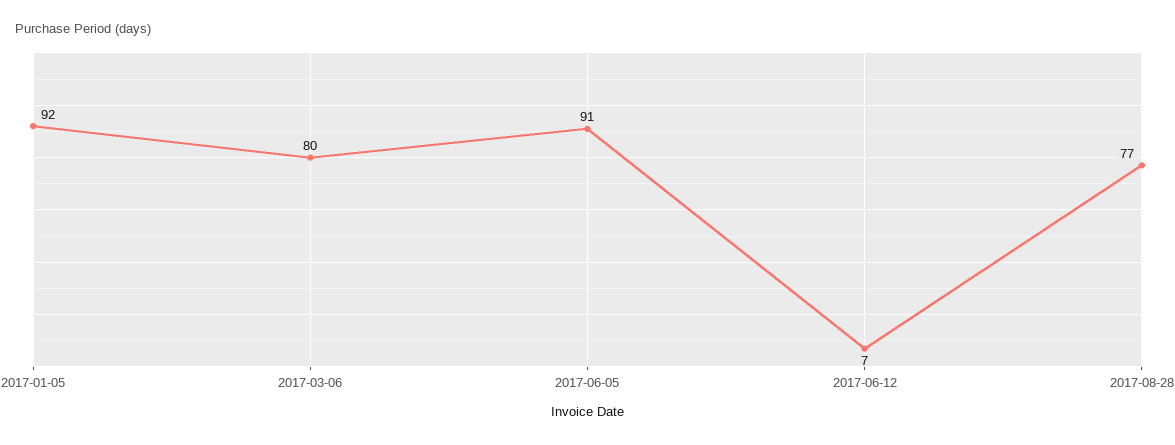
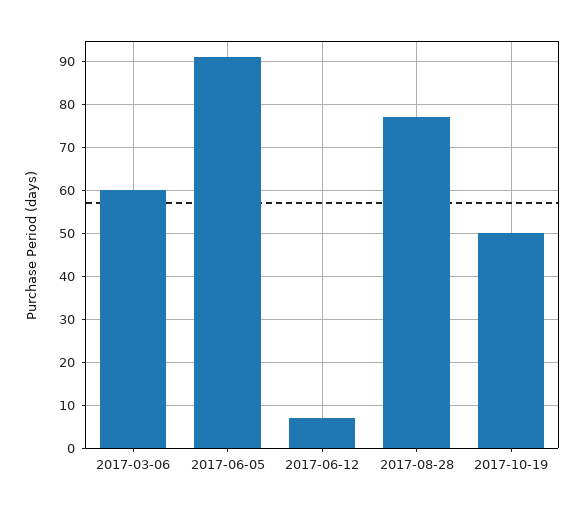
2017-01-05: 92 -> none
2017-03-06: 80 -> 60
2017-10-19: none -> 50

